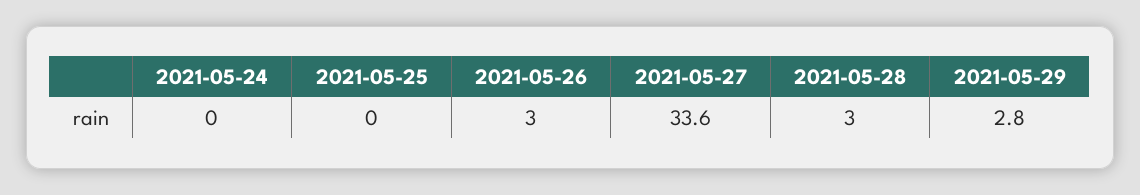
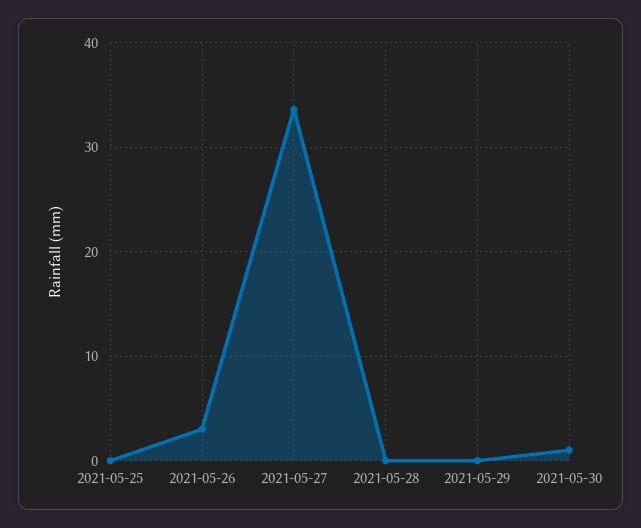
2021-05-24: 0 -> none
2021-05-28: 3 -> 0
2021-05-29: 2.8 -> 0
2021-05-30: none -> 1

